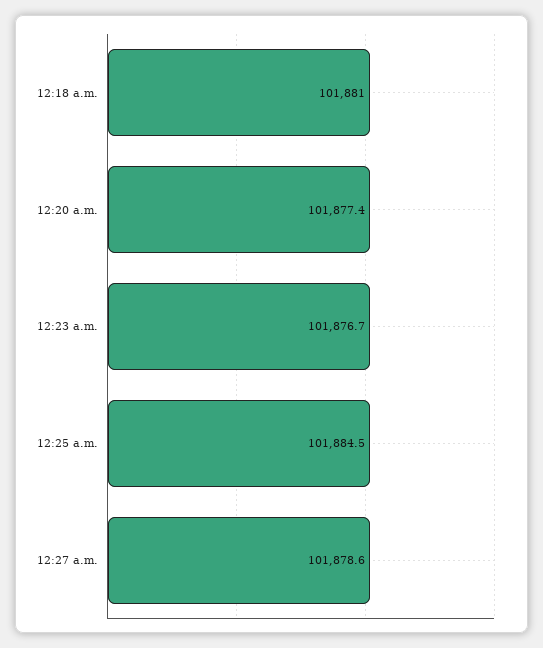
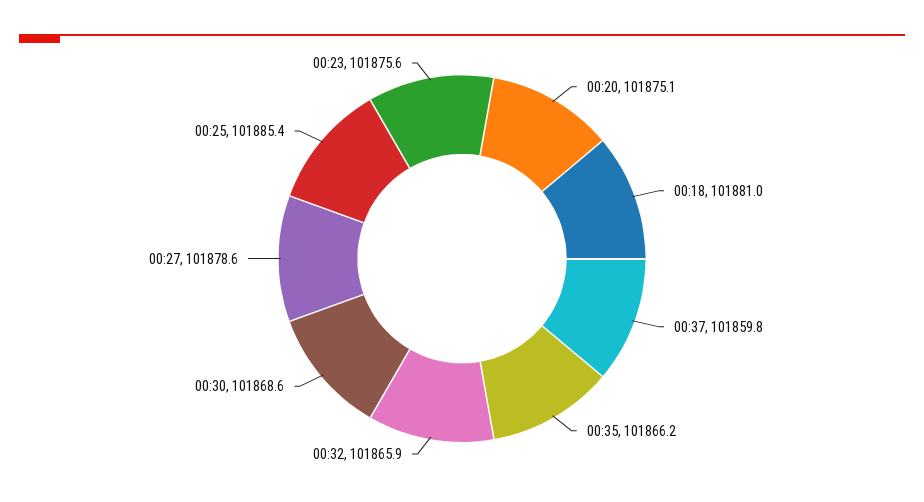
12:20 a.m.: 101877.4 -> 101875.1
12:23 a.m.: 101876.7 -> 101875.6
12:25 a.m.: 101884.5 -> 101885.4
00:37: none -> 101859.8
00:35: none -> 101866.2
00:32: none -> 101865.9
00:30: none -> 101868.6

